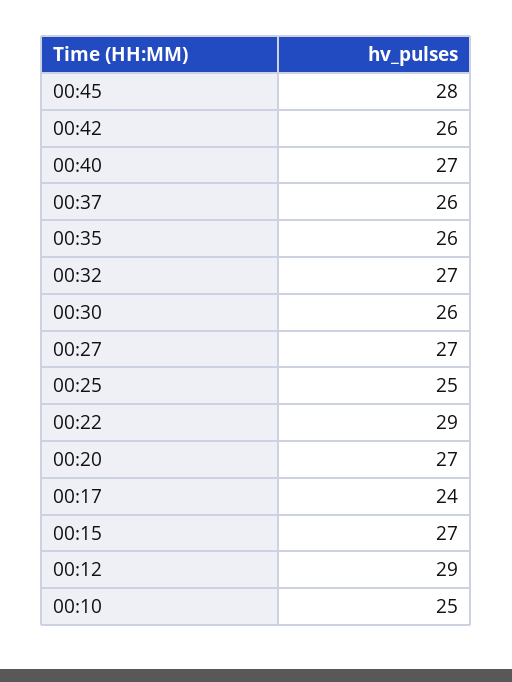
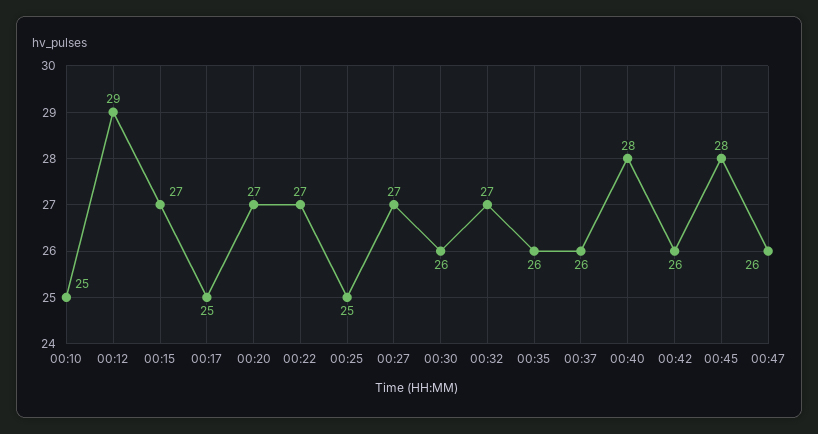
00:40: 27 -> 28
00:22: 29 -> 27
00:17: 24 -> 25
00:47: none -> 26

